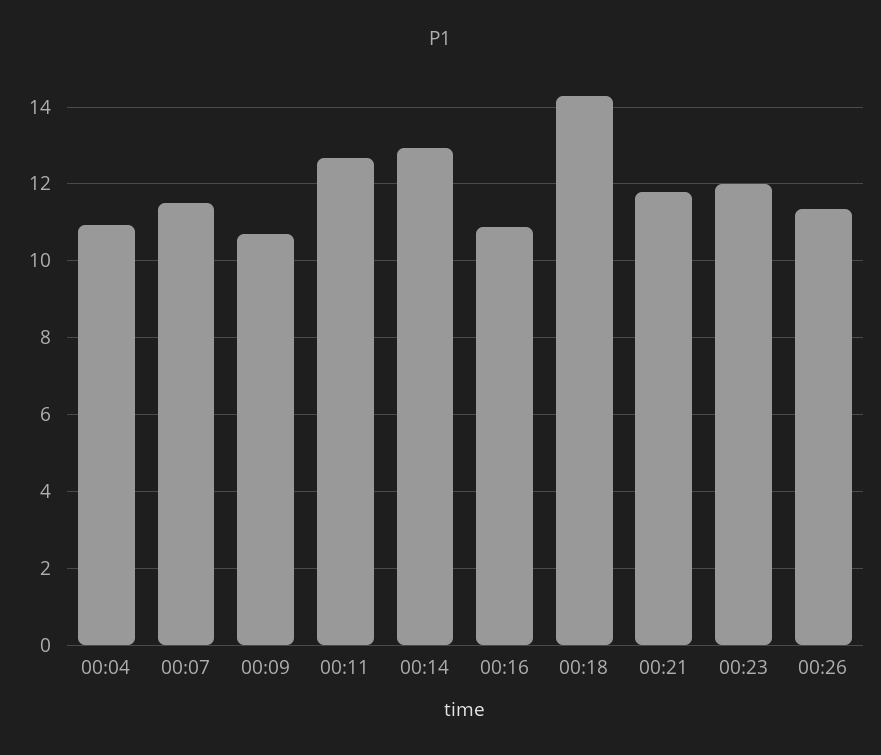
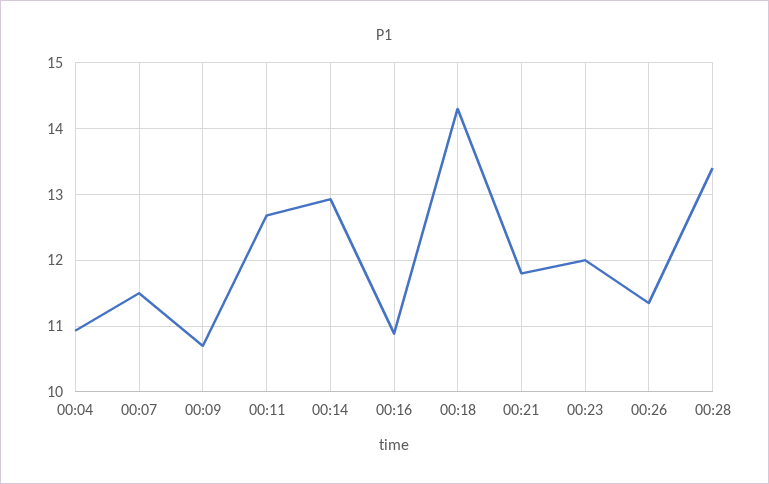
00:28: none -> 13.4

